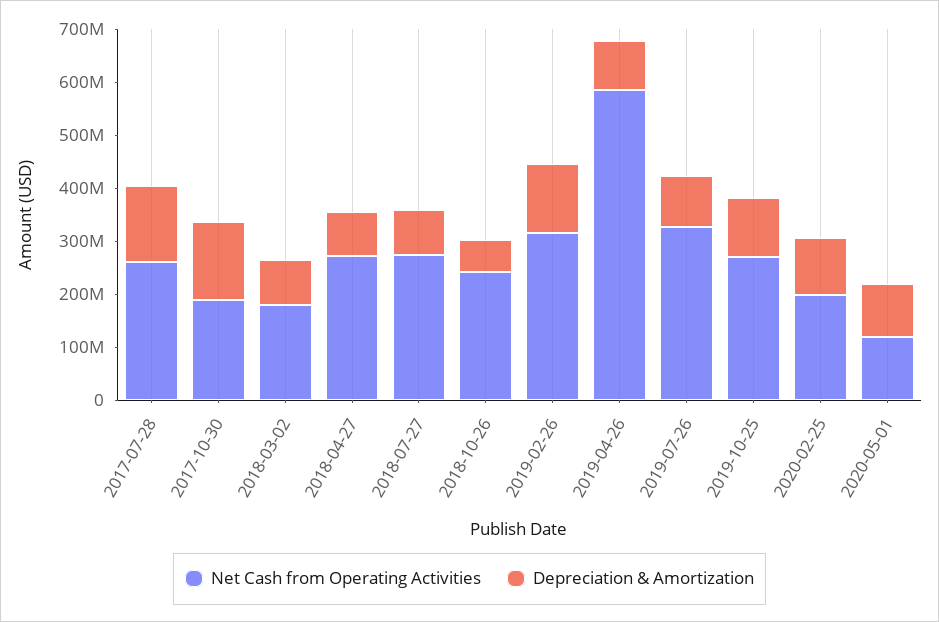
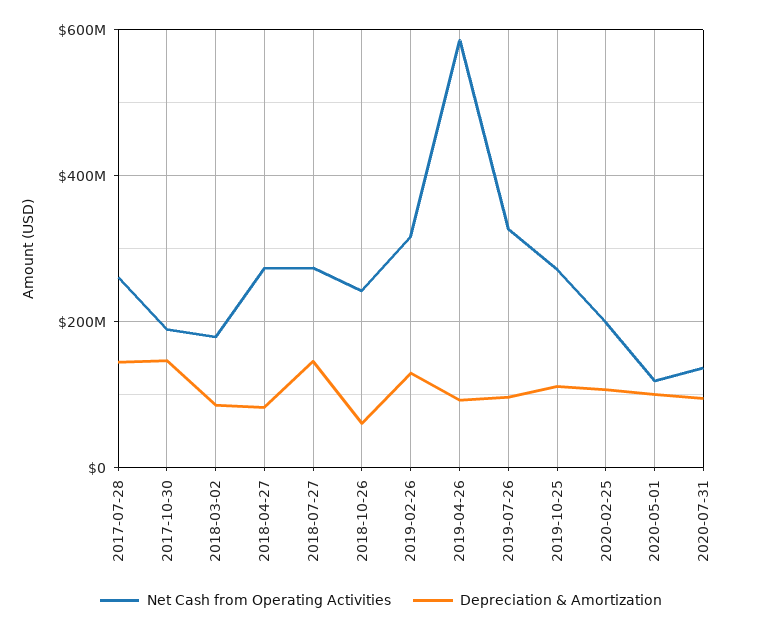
Depreciation & Amortization, 2018-07-27: 80000000 -> 140000000
Net Cash from Operating Activities, 2020-07-31: none -> 140000000
Depreciation & Amortization, 2020-07-31: none -> 100000000

